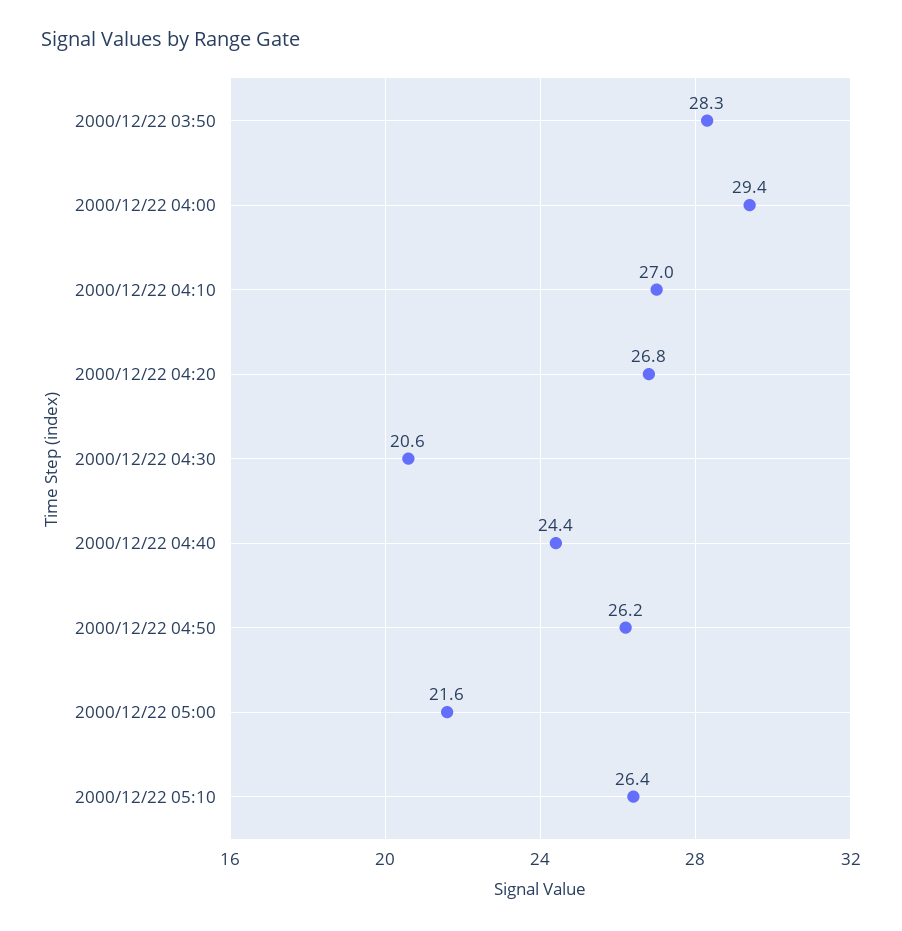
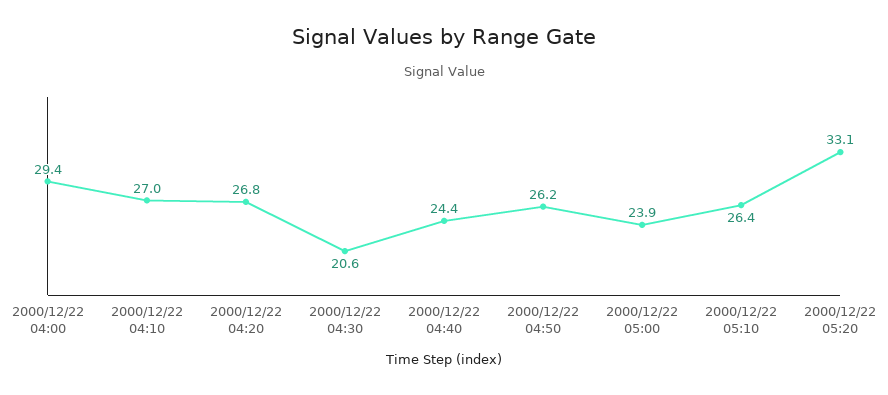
2000/12/22 03:50: 28.3 -> none
2000/12/22 05:00: 21.6 -> 23.9
2000/12/22 05:20: none -> 33.1

